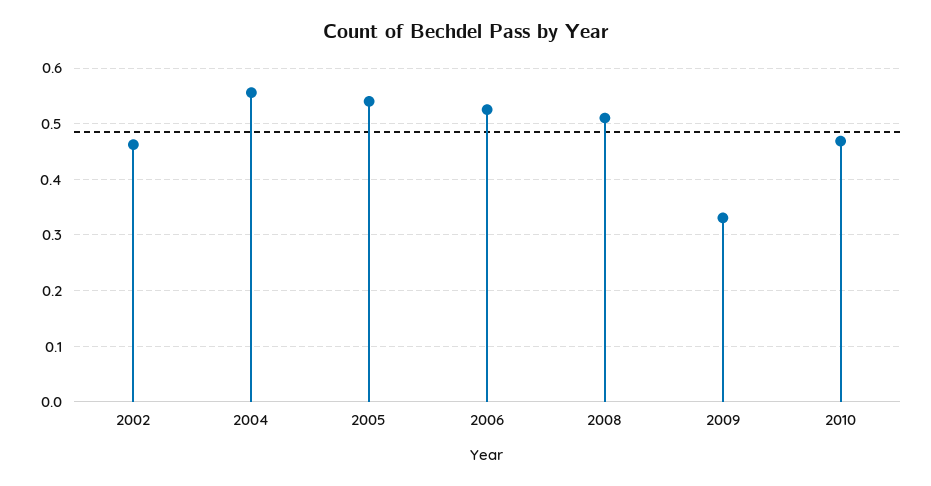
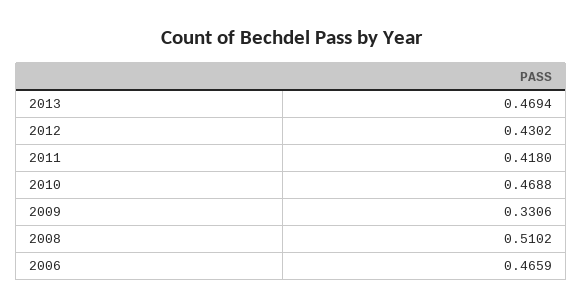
2002: 0.46 -> none
2004: 0.56 -> none
2005: 0.54 -> none
2006: 0.52 -> 0.4659
2013: none -> 0.4694
2012: none -> 0.4302
2011: none -> 0.418

